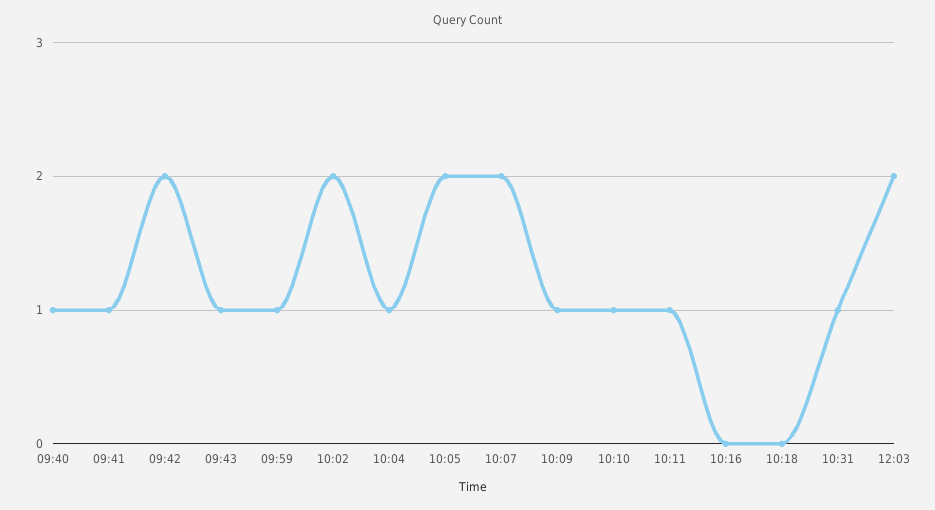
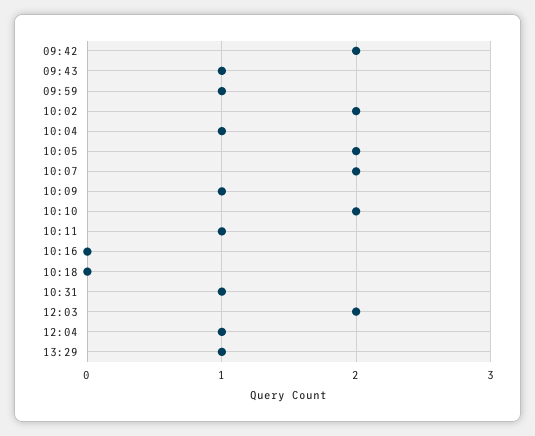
09:40: 1 -> none
09:41: 1 -> none
10:10: 1 -> 2
12:04: none -> 1
13:29: none -> 1

